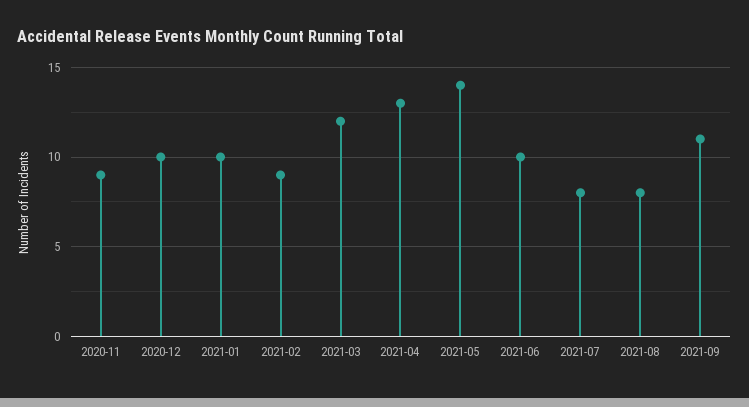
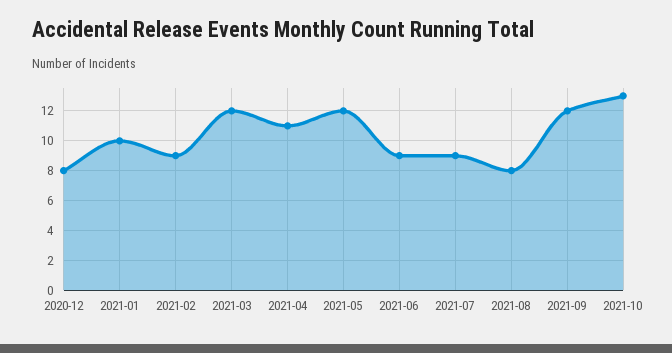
2020-11: 9 -> none
2020-12: 10 -> 8
2021-04: 13 -> 11
2021-05: 14 -> 12
2021-06: 10 -> 9
2021-07: 8 -> 9
2021-09: 11 -> 12
2021-10: none -> 13

